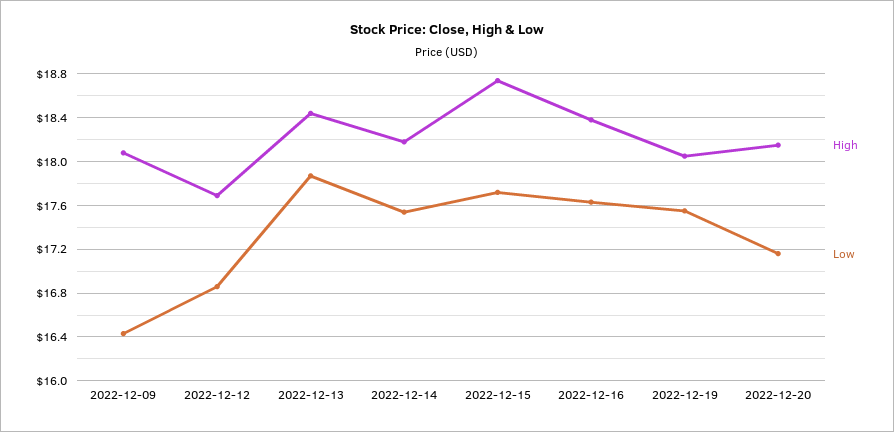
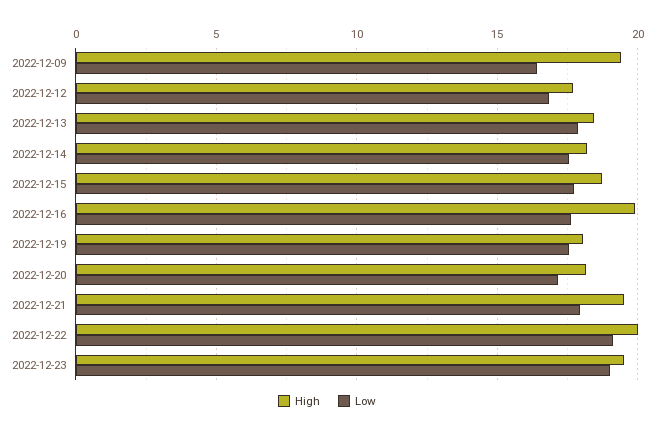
High, 2022-12-09: 18.1 -> 19.5
High, 2022-12-16: 18.4 -> 20
High, 2022-12-21: none -> 19.5
Low, 2022-12-21: none -> 18
High, 2022-12-22: none -> 20
Low, 2022-12-22: none -> 19
High, 2022-12-23: none -> 19.5
Low, 2022-12-23: none -> 19

